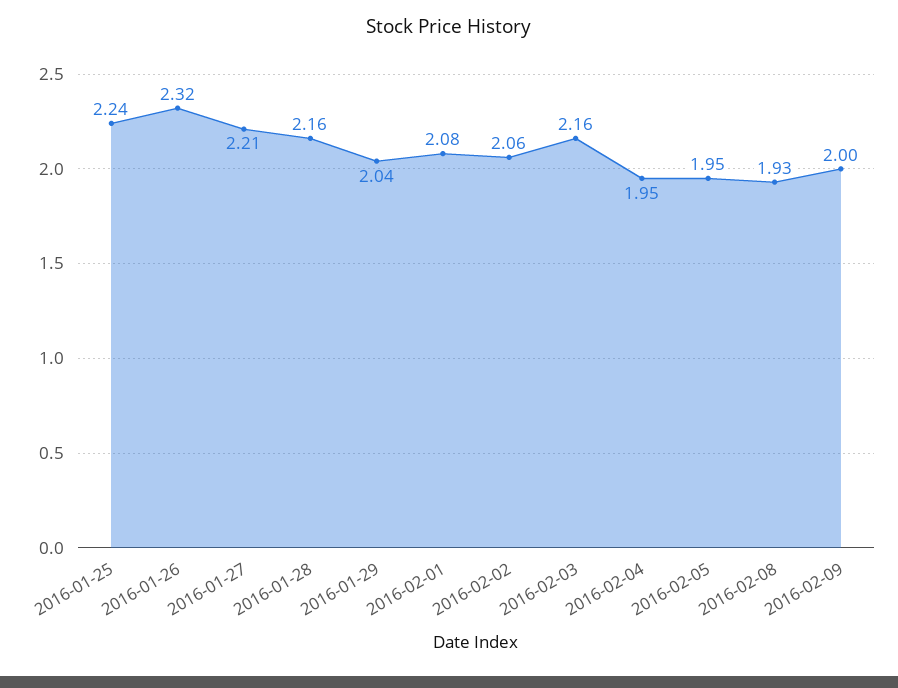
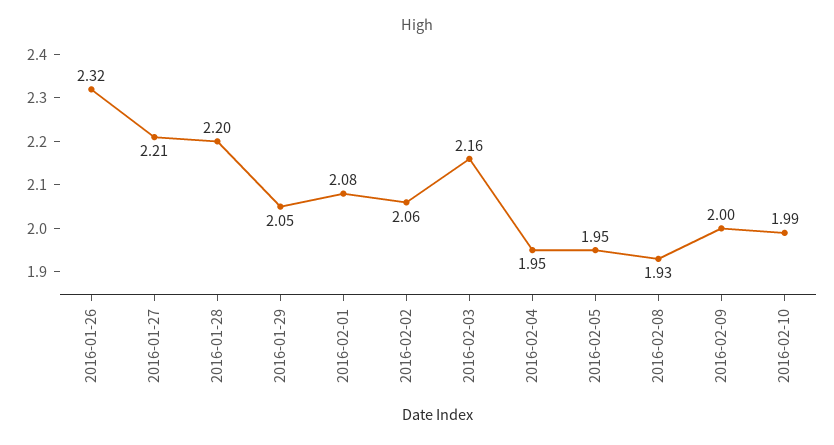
2016-01-25: 2.24 -> none
2016-01-28: 2.16 -> 2.2
2016-01-29: 2.04 -> 2.05
2016-02-10: none -> 1.99

